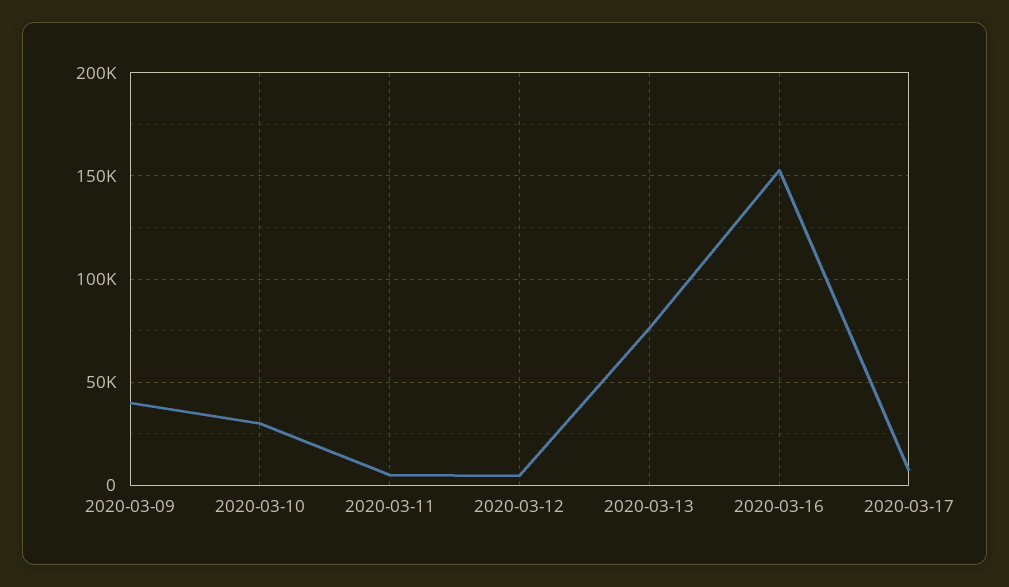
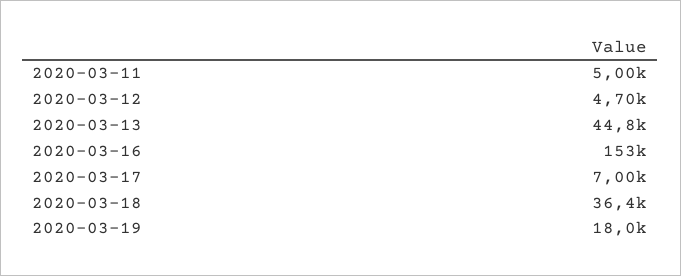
2020-03-09: 40000 -> none
2020-03-10: 30000 -> none
2020-03-13: 75000 -> 44800
2020-03-18: none -> 36400
2020-03-19: none -> 18000

